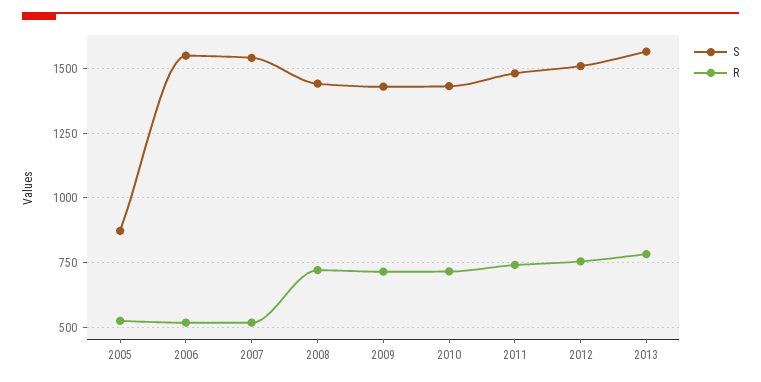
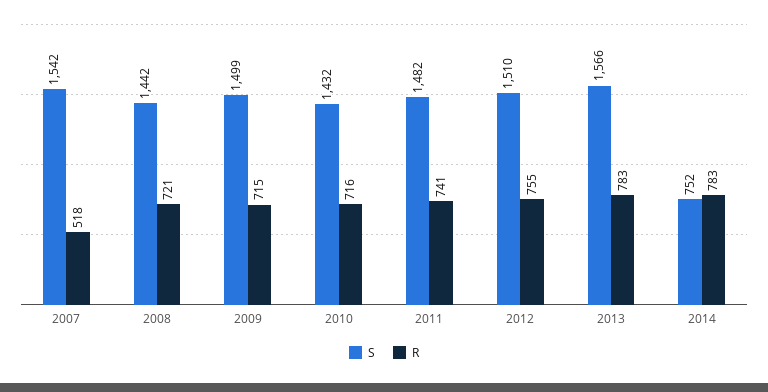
S, 2005: 875 -> none
R, 2005: 525 -> none
S, 2006: 1550 -> none
R, 2006: 525 -> none
S, 2009: 1425 -> 1499
S, 2014: none -> 752
R, 2014: none -> 783

